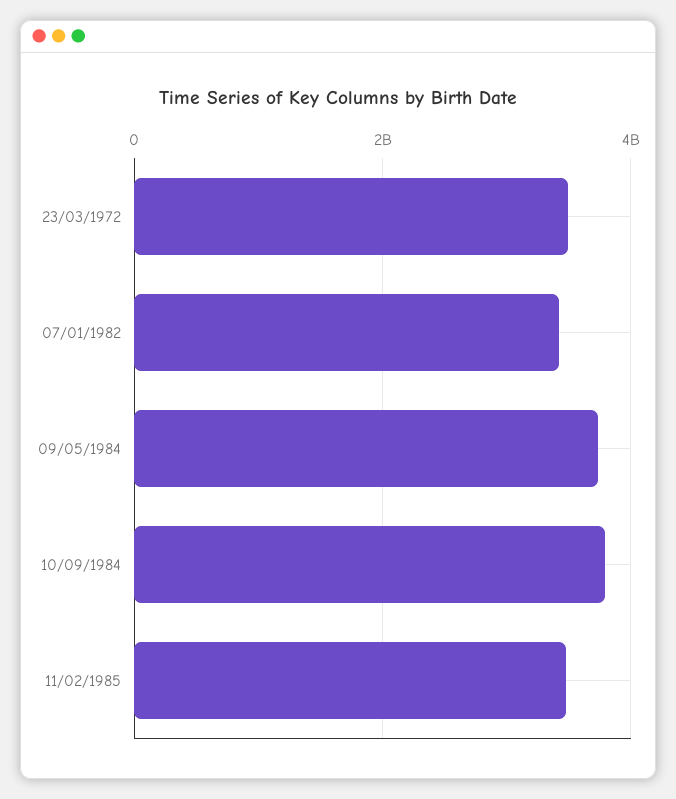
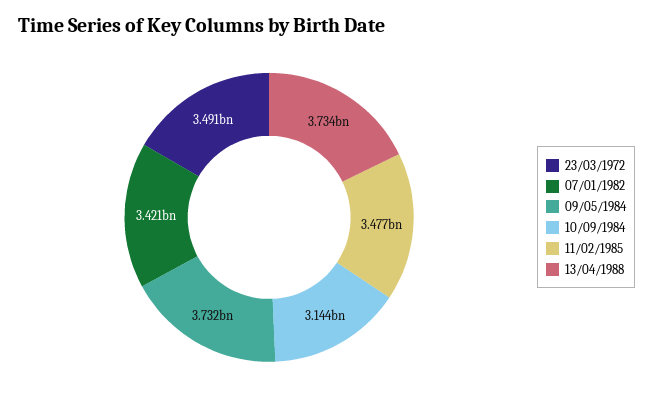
10/09/1984: 3800000000 -> 3144000000
13/04/1988: none -> 3734000000

